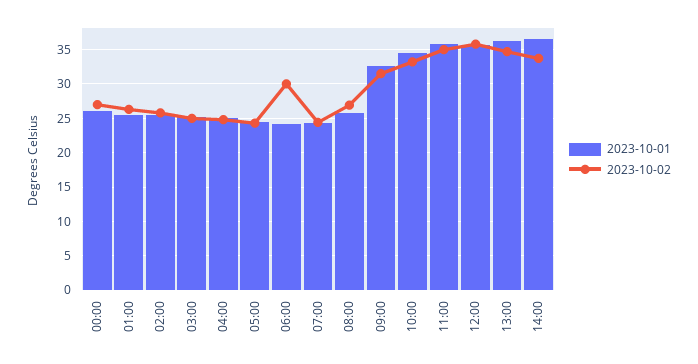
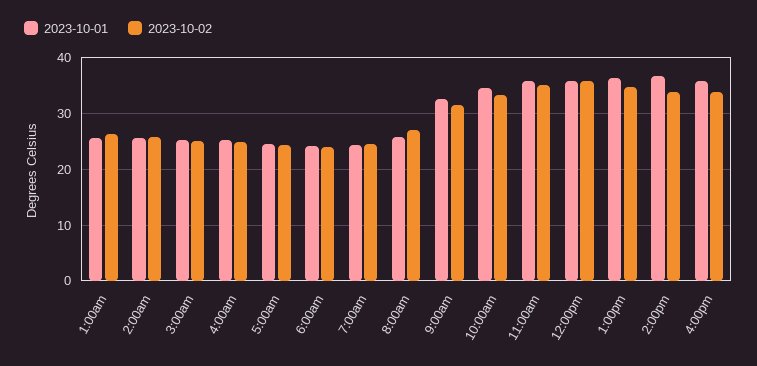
2023-10-01, 00:00: 26 -> none
2023-10-02, 00:00: 27 -> none
2023-10-02, 06:00: 30 -> 24
2023-10-01, 4:00pm: none -> 36
2023-10-02, 4:00pm: none -> 34

